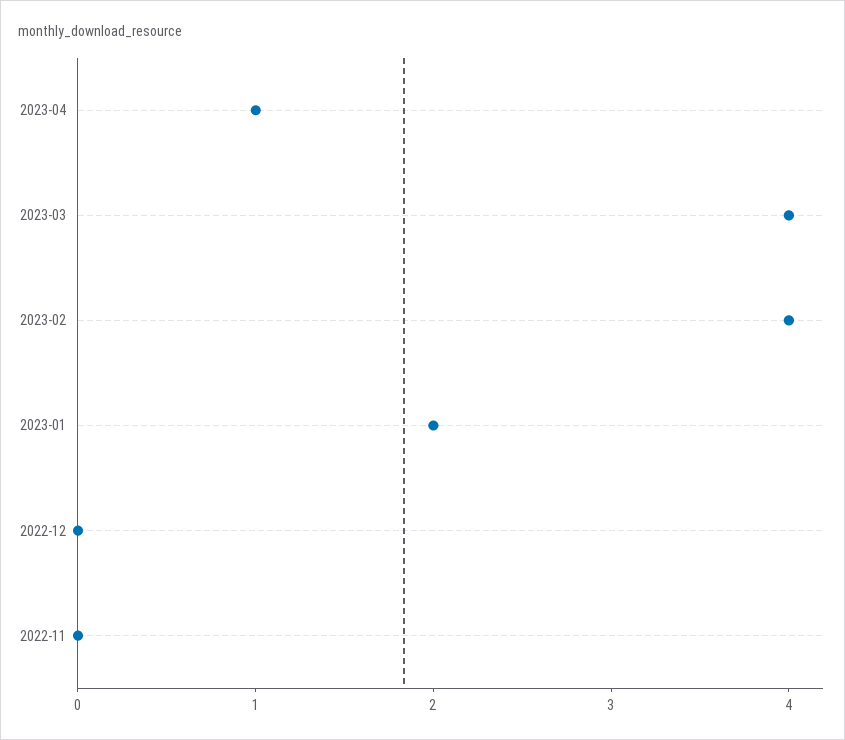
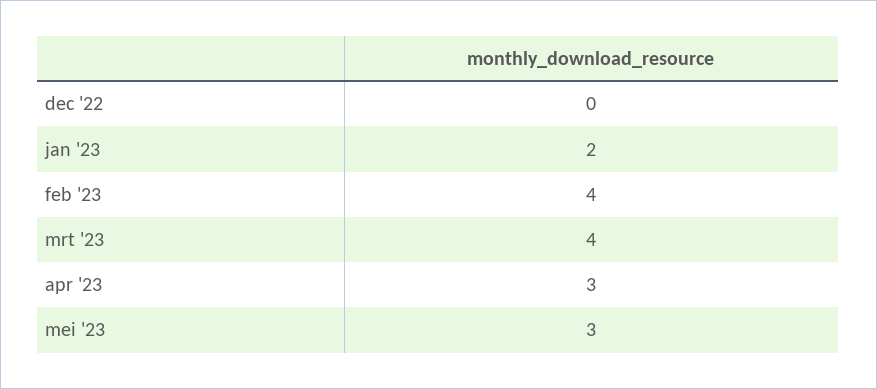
2023-04: 1 -> 3
2022-11: 0 -> none
mei '23: none -> 3

